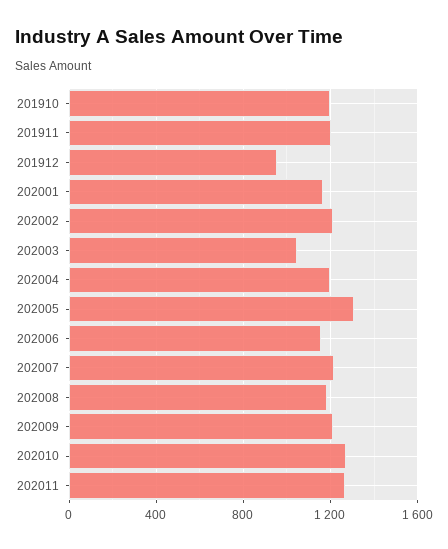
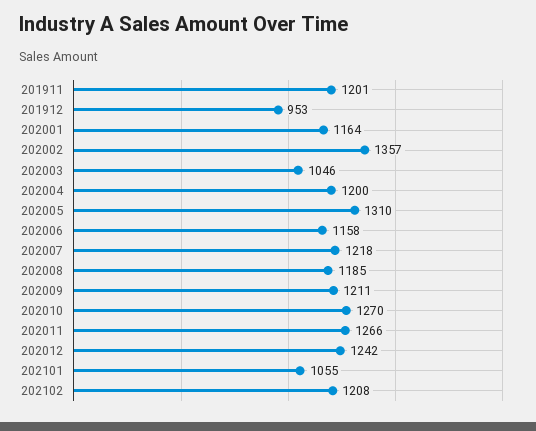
201910: 1200 -> none
202002: 1200 -> 1357
202012: none -> 1242
202101: none -> 1055
202102: none -> 1208

